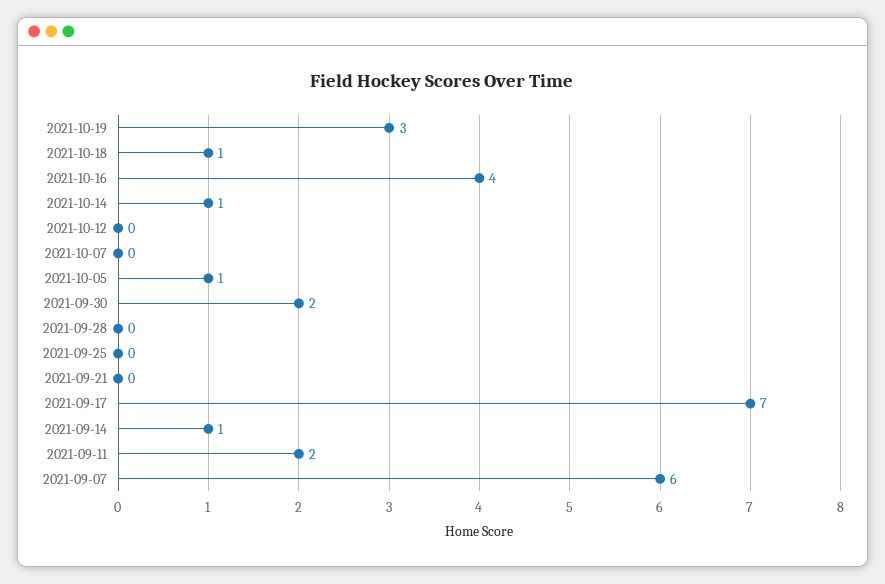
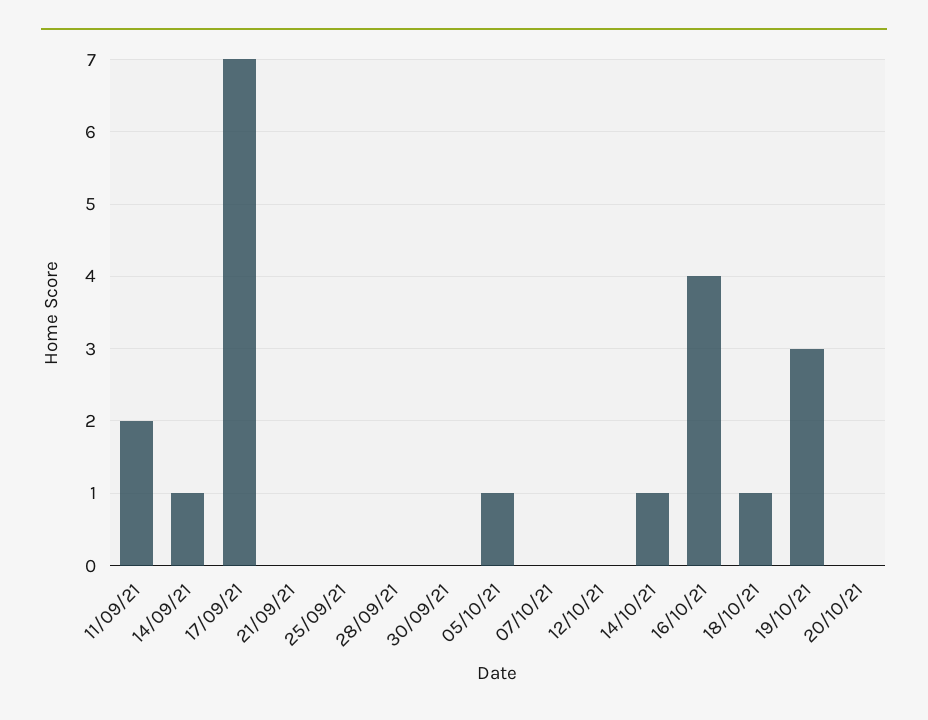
2021-09-30: 2 -> 0
2021-09-07: 6 -> none
20/10/21: none -> 0

